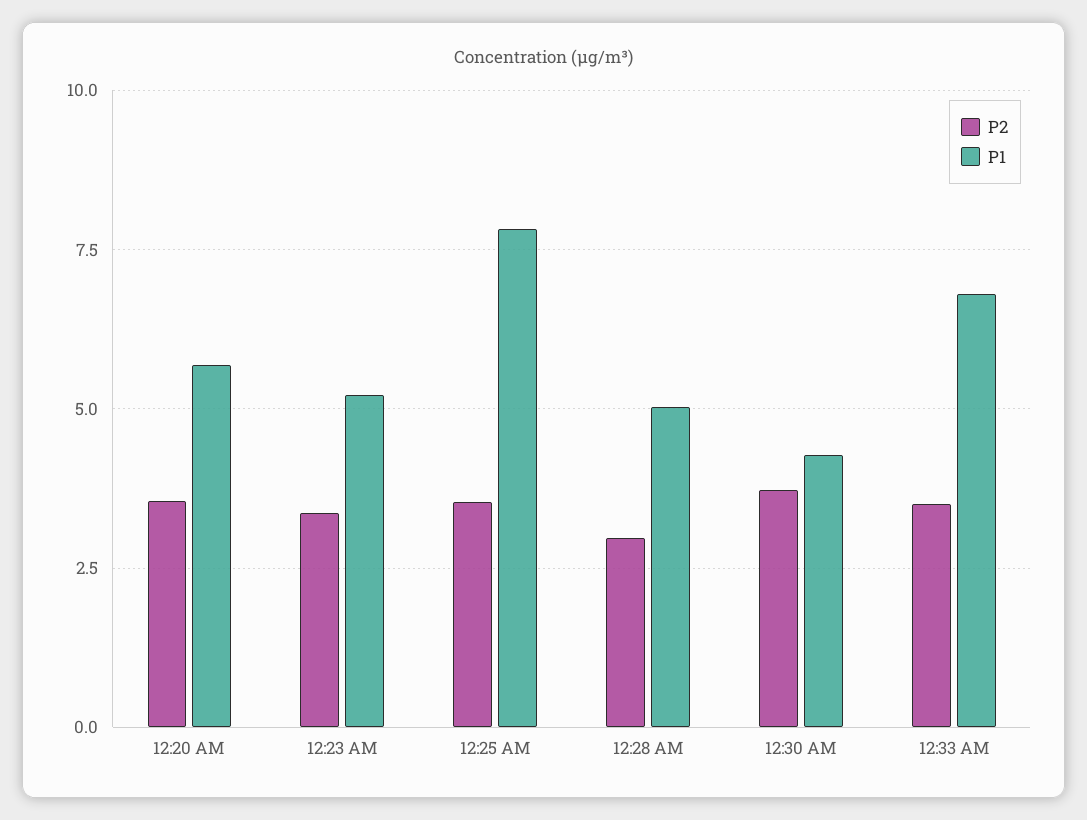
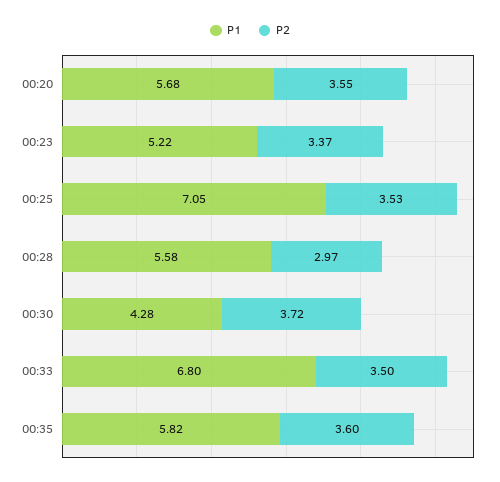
P1, 12:25 AM: 7.75 -> 7.05
P1, 12:28 AM: 5 -> 5.58
P1, 00:35: none -> 5.82
P2, 00:35: none -> 3.6

